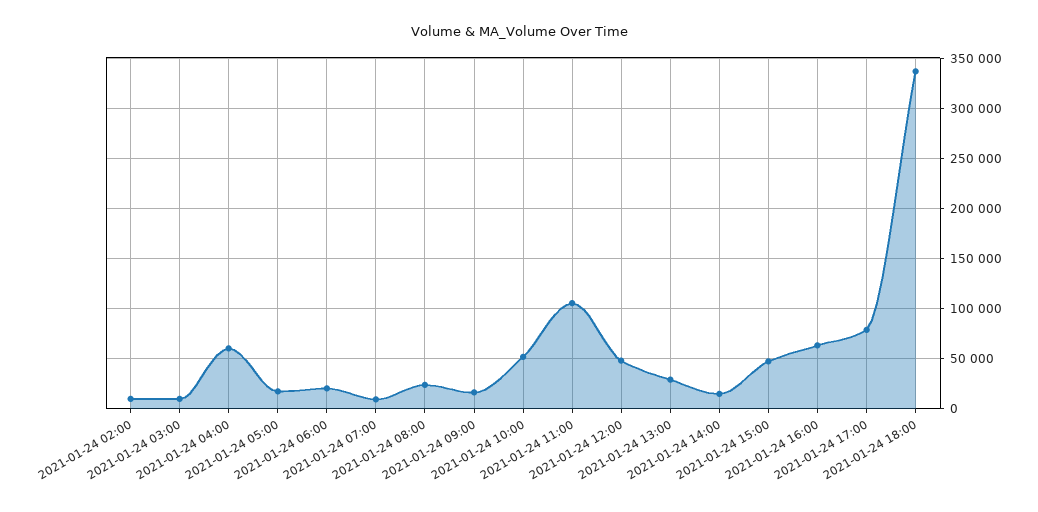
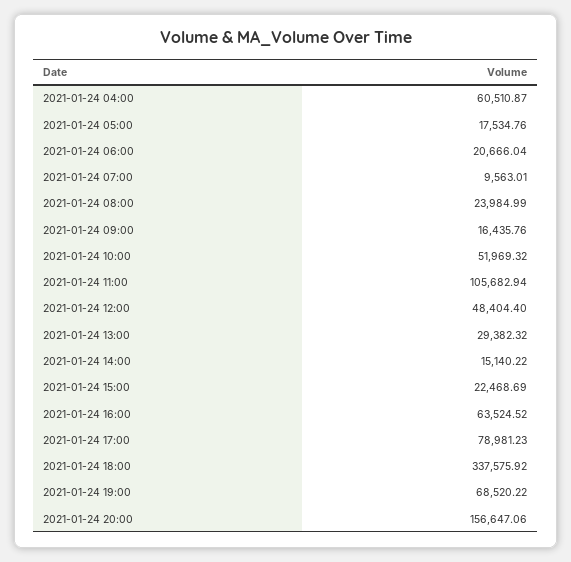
2021-01-24 02:00: 10000 -> none
2021-01-24 03:00: 10000 -> none
2021-01-24 15:00: 50000 -> 22468.69
2021-01-24 19:00: none -> 68520.22
2021-01-24 20:00: none -> 156647.06

